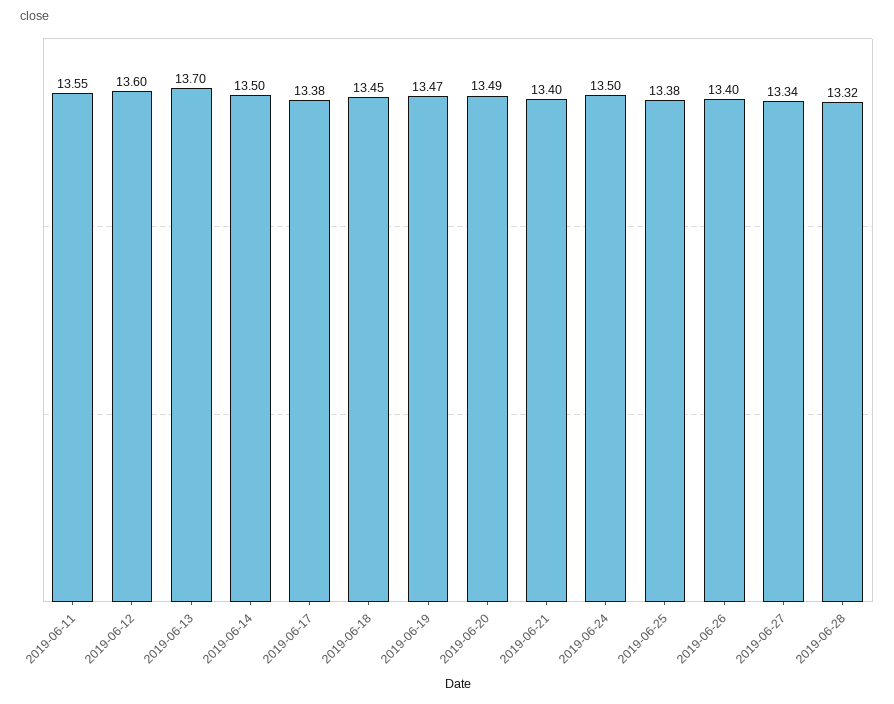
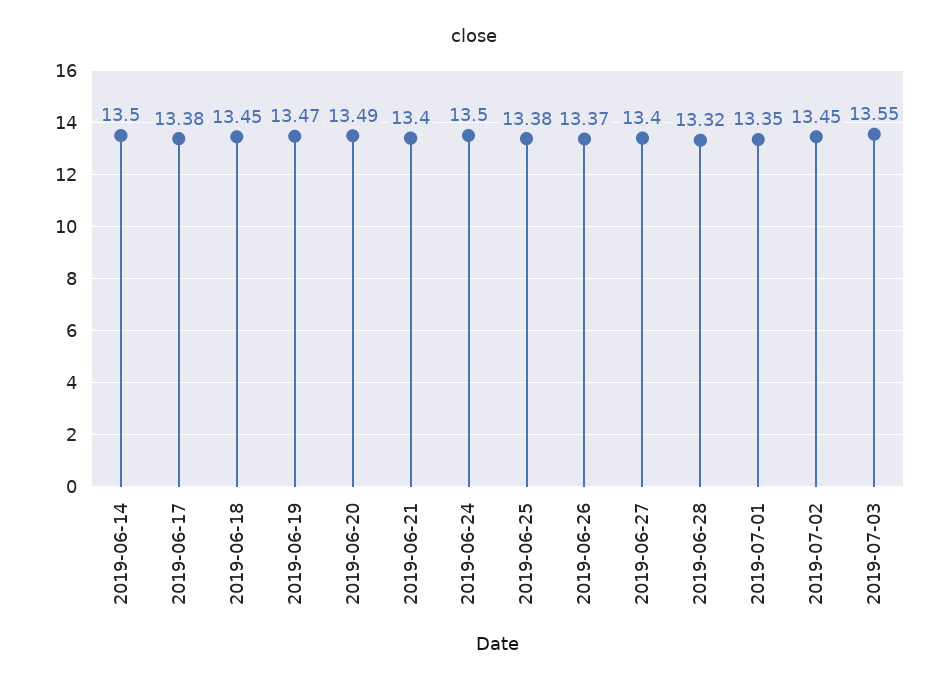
2019-06-11: 13.55 -> none
2019-06-12: 13.6 -> none
2019-06-13: 13.7 -> none
2019-06-26: 13.4 -> 13.37
2019-06-27: 13.34 -> 13.4
2019-07-01: none -> 13.35
2019-07-02: none -> 13.45
2019-07-03: none -> 13.55

